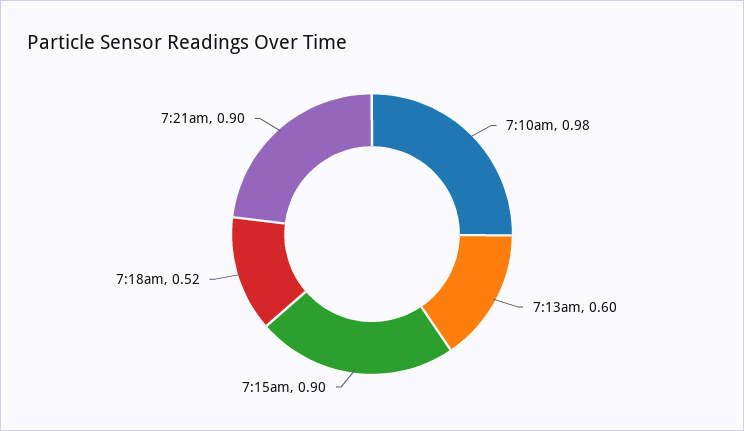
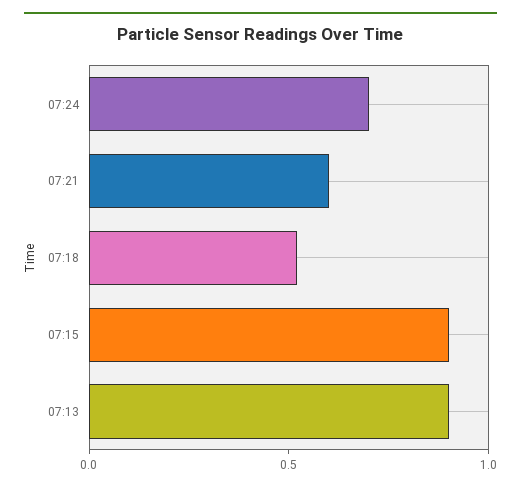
7:10am: 0.98 -> none
7:13am: 0.6 -> 0.9
7:21am: 0.9 -> 0.6
07:24: none -> 0.7

